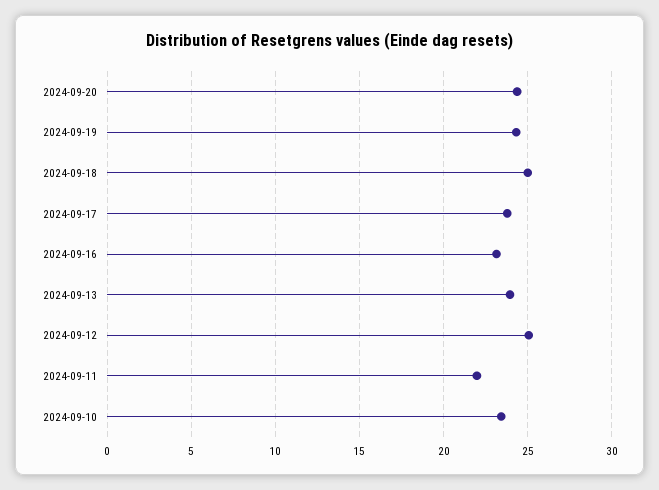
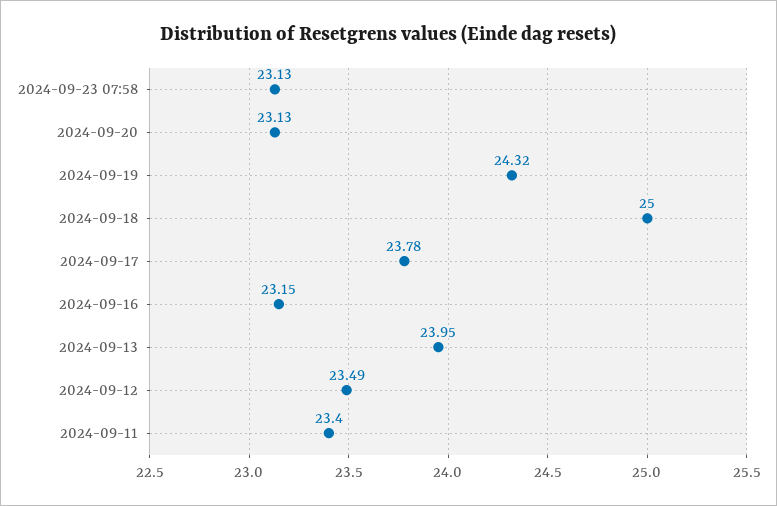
2024-09-20: 24.5 -> 23.13
2024-09-12: 25 -> 23.49
2024-09-11: 22 -> 23.4
2024-09-10: 23.5 -> none
2024-09-23 07:58: none -> 23.13

